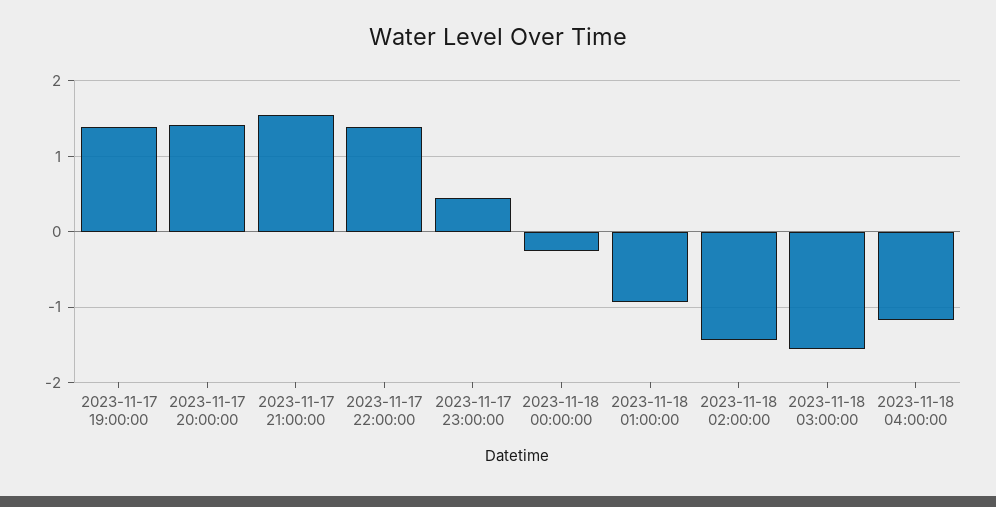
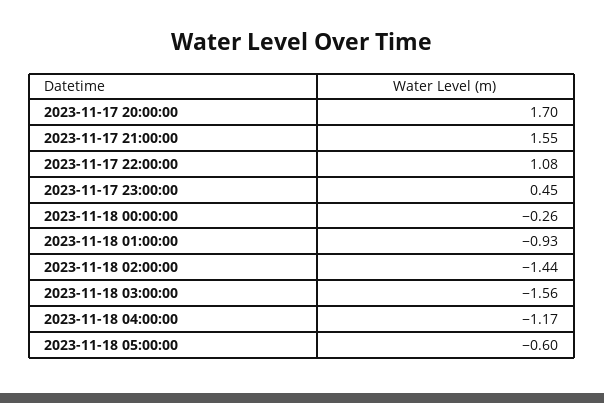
2023-11-17 19:00:00: 1.4 -> none
2023-11-17 20:00:00: 1.4 -> 1.7
2023-11-17 22:00:00: 1.4 -> 1.08
2023-11-18 05:00:00: none -> -0.6

